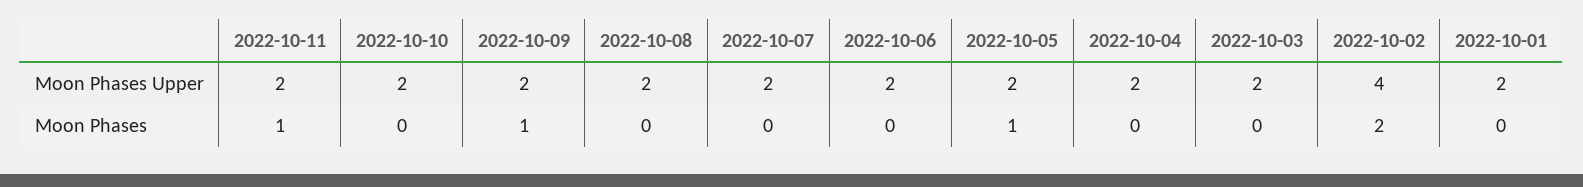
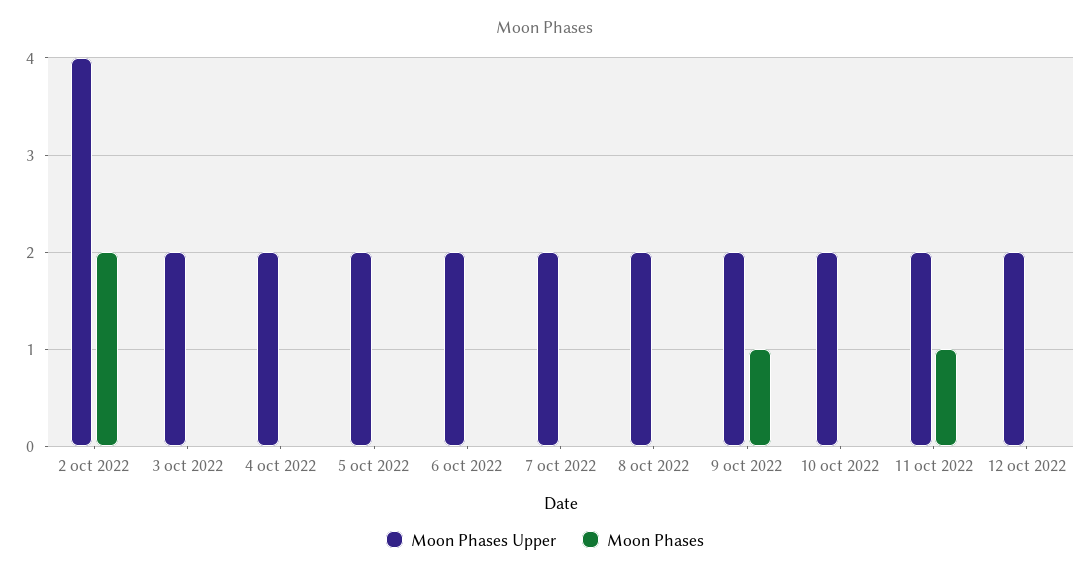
Moon Phases Upper, 2022-10-01: 2 -> none
Moon Phases, 2022-10-05: 1 -> 0
Moon Phases, 2022-10-01: 0 -> none
Moon Phases Upper, 12 oct 2022: none -> 2
Moon Phases, 12 oct 2022: none -> 0

